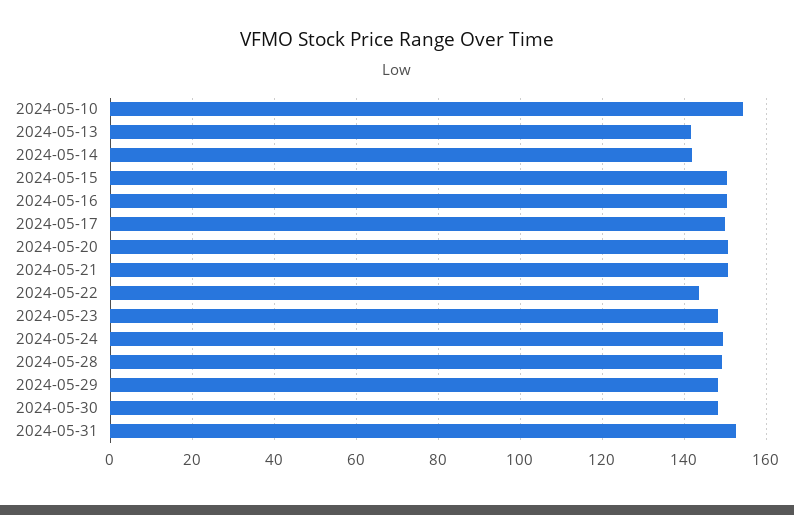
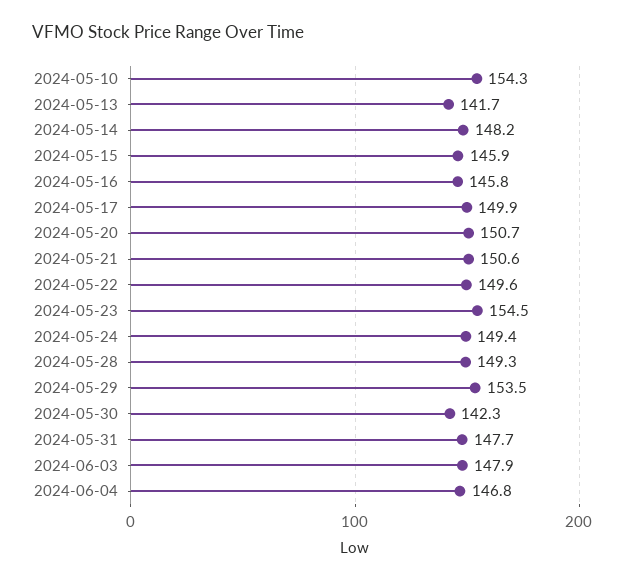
2024-05-14: 142 -> 148.2
2024-05-15: 150 -> 145.9
2024-05-16: 150 -> 145.8
2024-05-22: 144 -> 149.6
2024-05-23: 148 -> 154.5
2024-05-29: 148 -> 153.5
2024-05-30: 148 -> 142.3
2024-05-31: 152 -> 147.7
2024-06-03: none -> 147.9
2024-06-04: none -> 146.8

